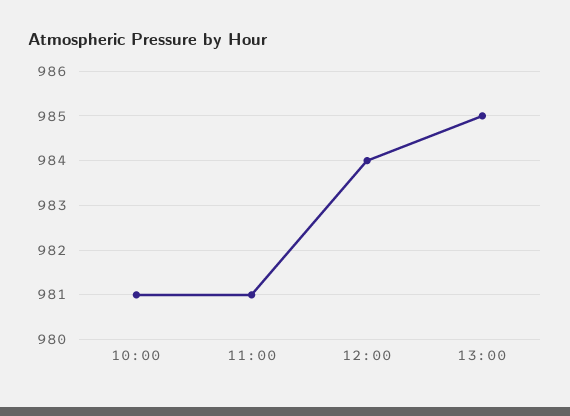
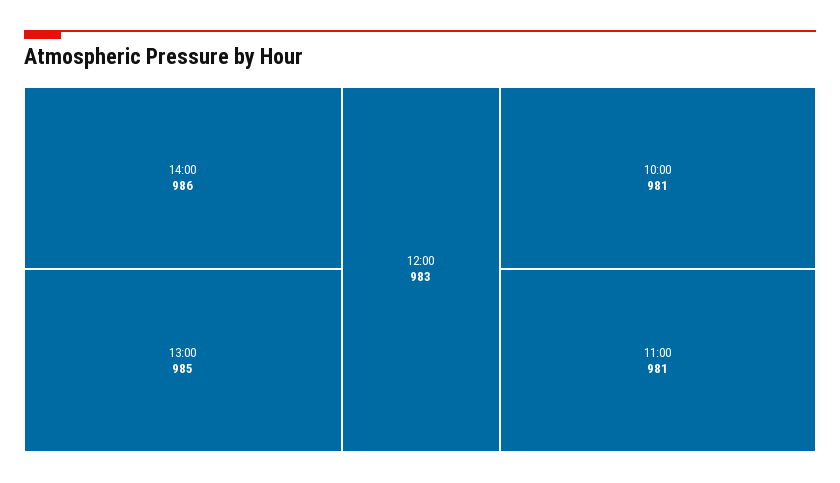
12:00: 984 -> 983
14:00: none -> 986

